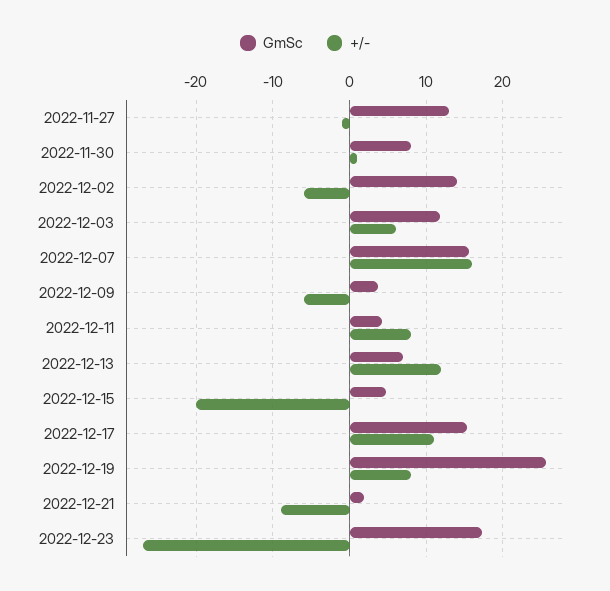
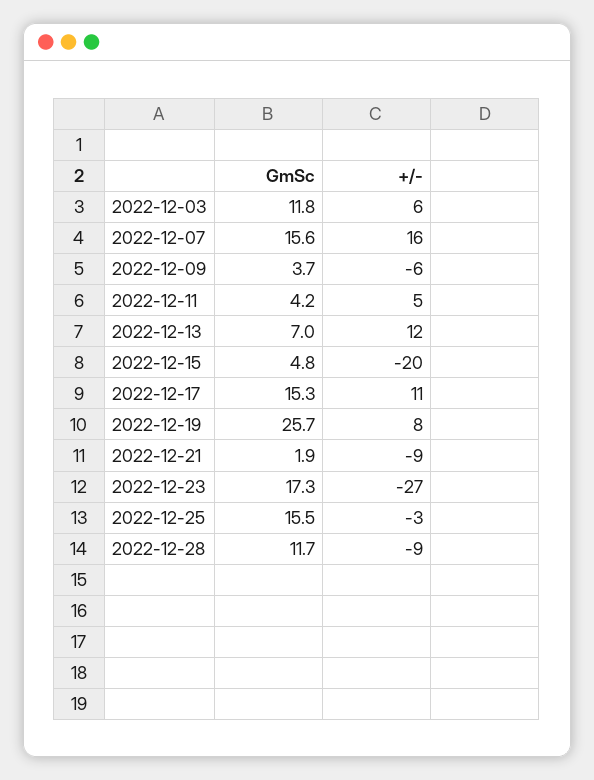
GmSc, 2022-11-27: 13 -> none
+/-, 2022-11-27: -1 -> none
GmSc, 2022-11-30: 8 -> none
+/-, 2022-11-30: 1 -> none
GmSc, 2022-12-02: 14 -> none
+/-, 2022-12-02: -6 -> none
+/-, 2022-12-11: 8 -> 5
GmSc, 2022-12-25: none -> 15.5
+/-, 2022-12-25: none -> -3
GmSc, 2022-12-28: none -> 11.7
+/-, 2022-12-28: none -> -9

